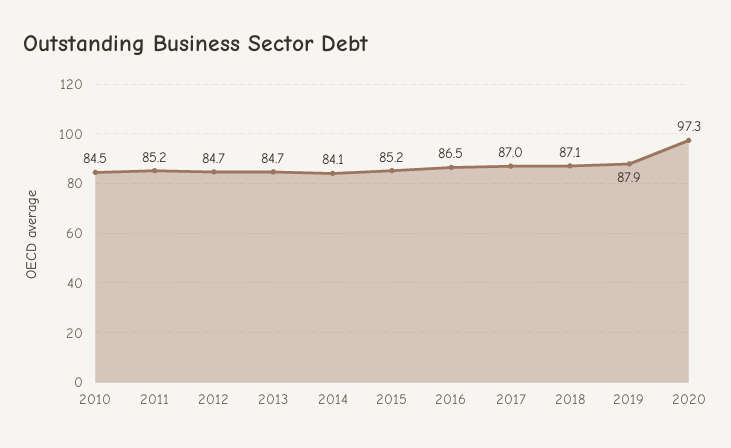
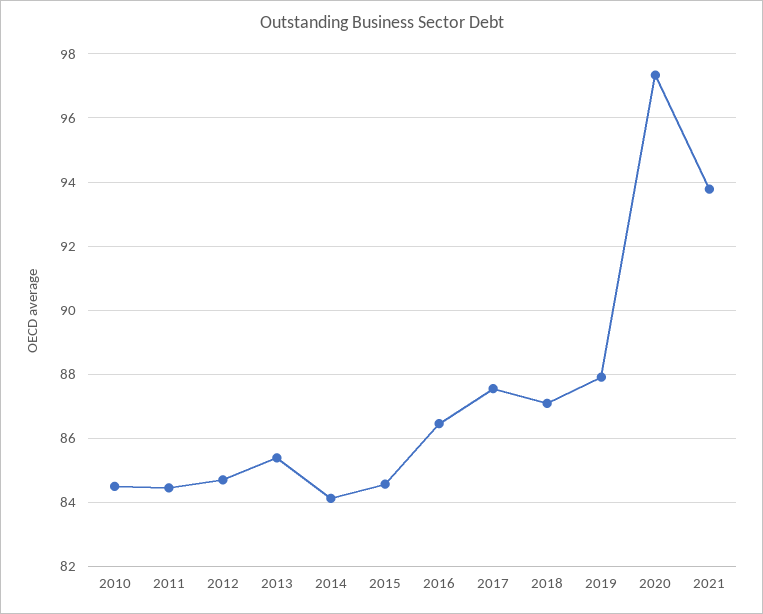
2011: 85.2 -> 84.4
2013: 84.7 -> 85.4
2015: 85.2 -> 84.6
2017: 87 -> 87.6
2021: none -> 93.8

